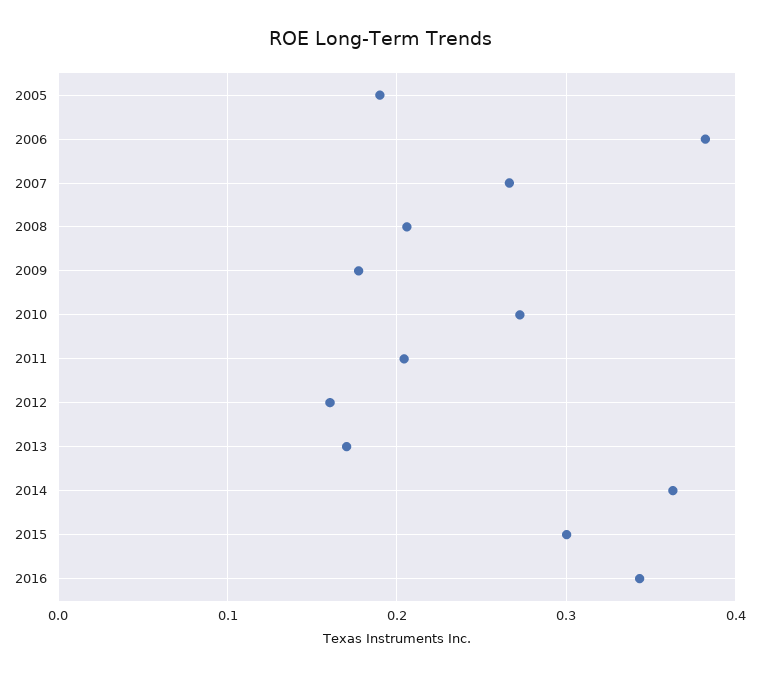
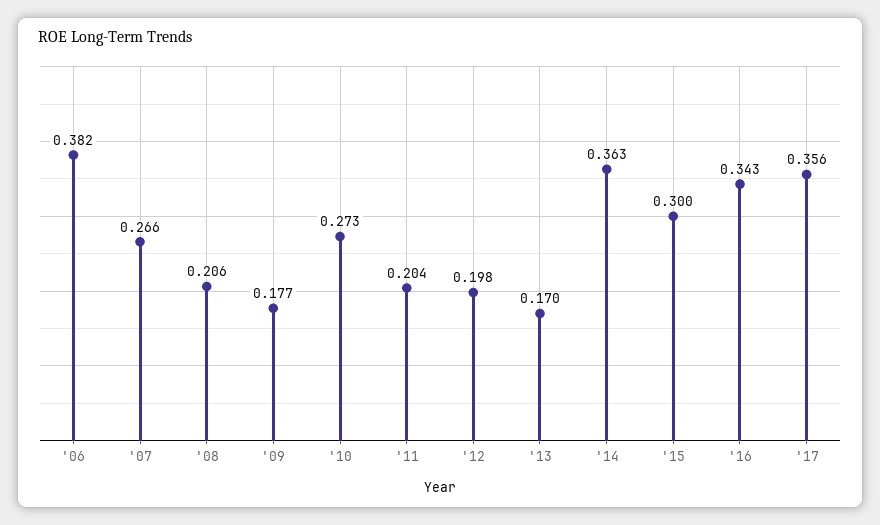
2005: 0.19 -> none
2012: 0.16 -> 0.198
'17: none -> 0.356

